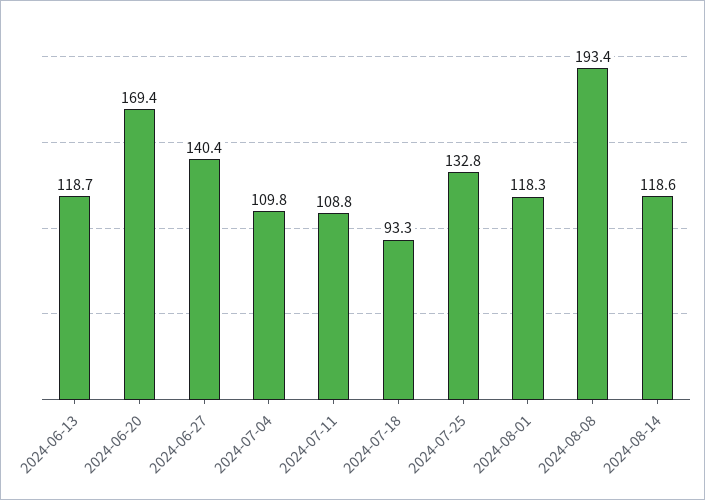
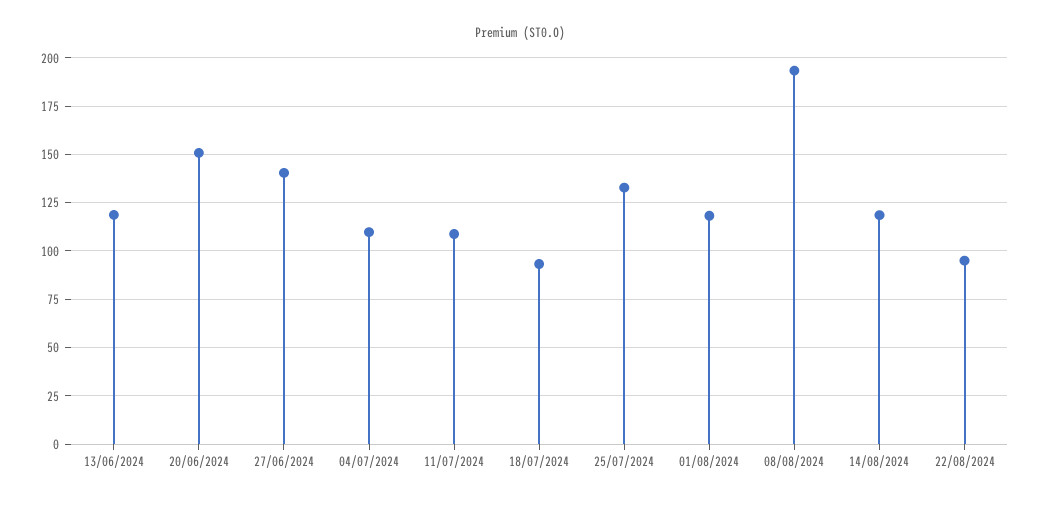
2024-06-20: 169.4 -> 150
22/08/2024: none -> 95

